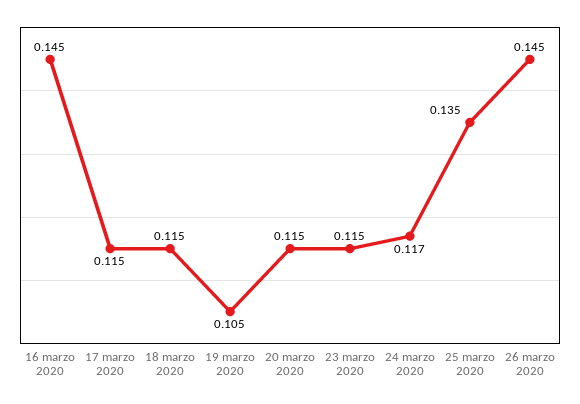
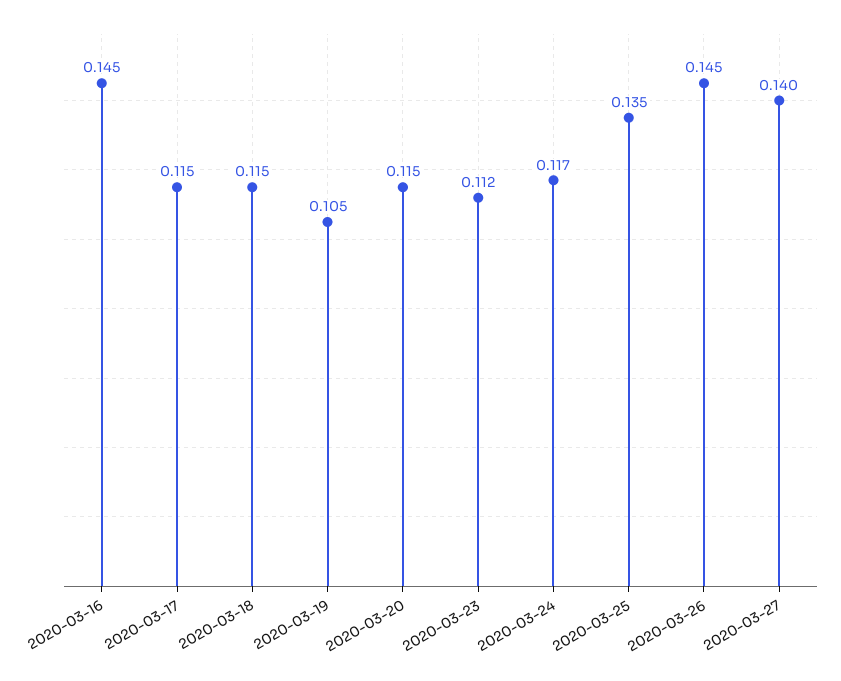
23 marzo 2020: 0.115 -> 0.112
2020-03-27: none -> 0.14

